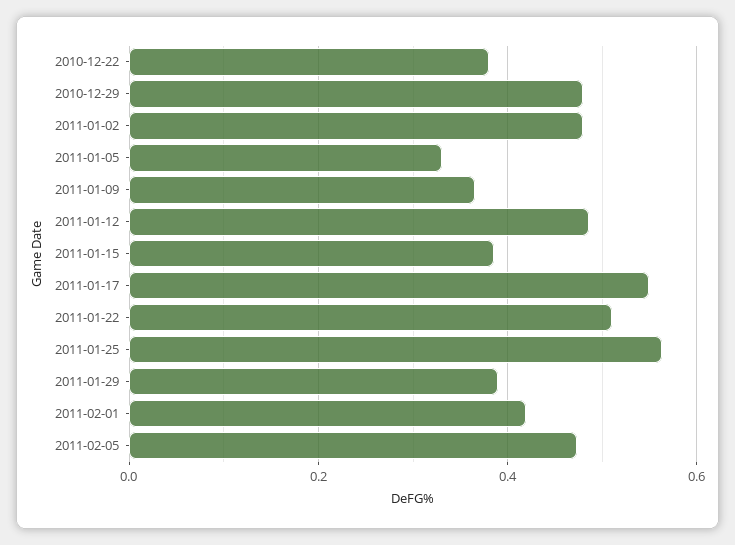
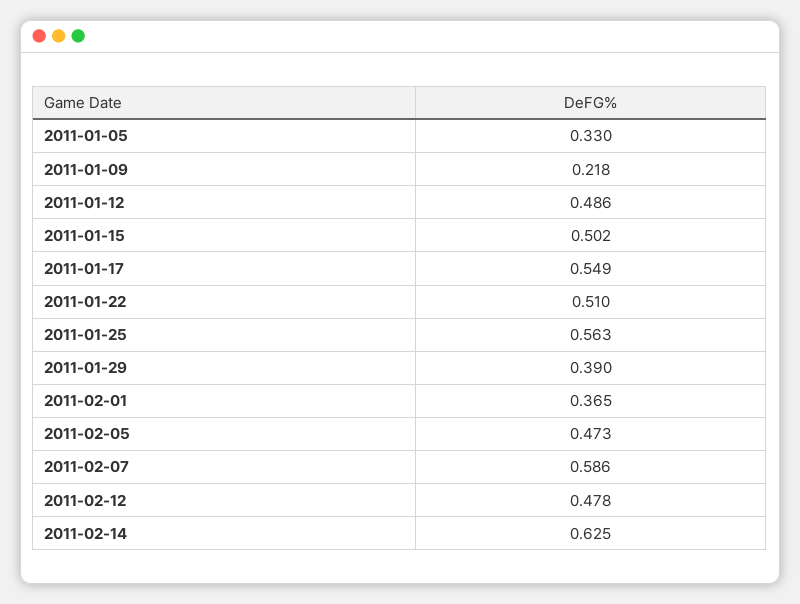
2010-12-22: 0.38 -> none
2010-12-29: 0.48 -> none
2011-01-02: 0.48 -> none
2011-01-09: 0.36 -> 0.218
2011-01-15: 0.38 -> 0.502
2011-02-01: 0.42 -> 0.365
2011-02-07: none -> 0.586
2011-02-12: none -> 0.478
2011-02-14: none -> 0.625

